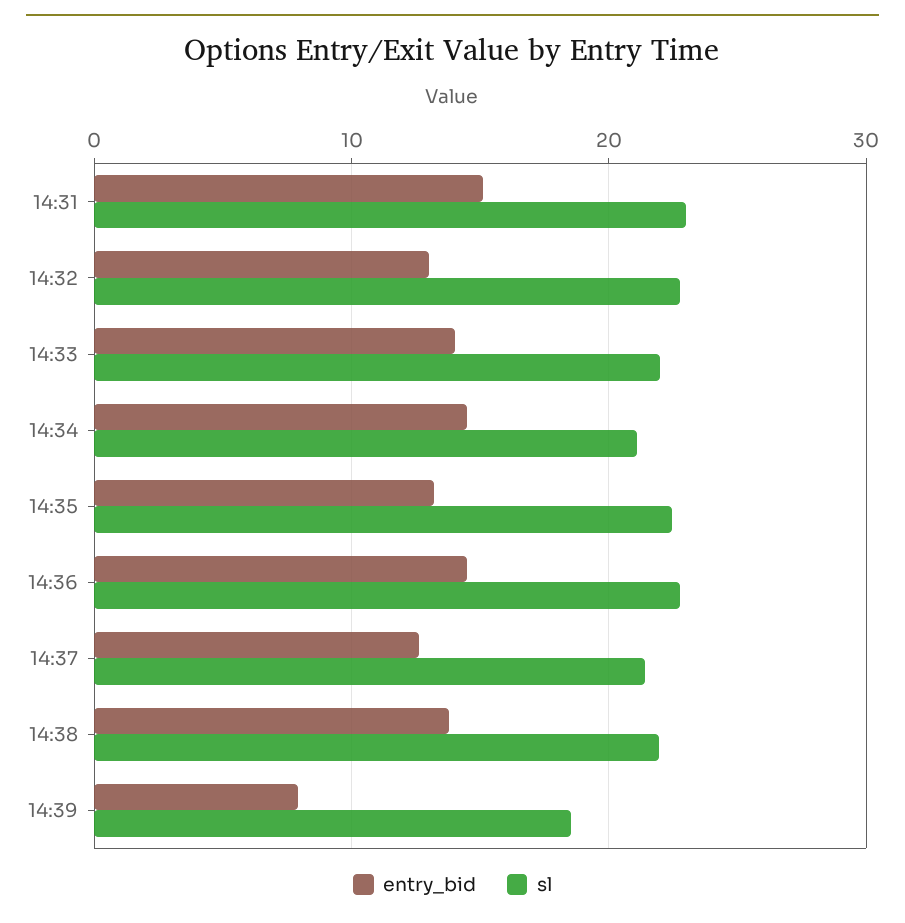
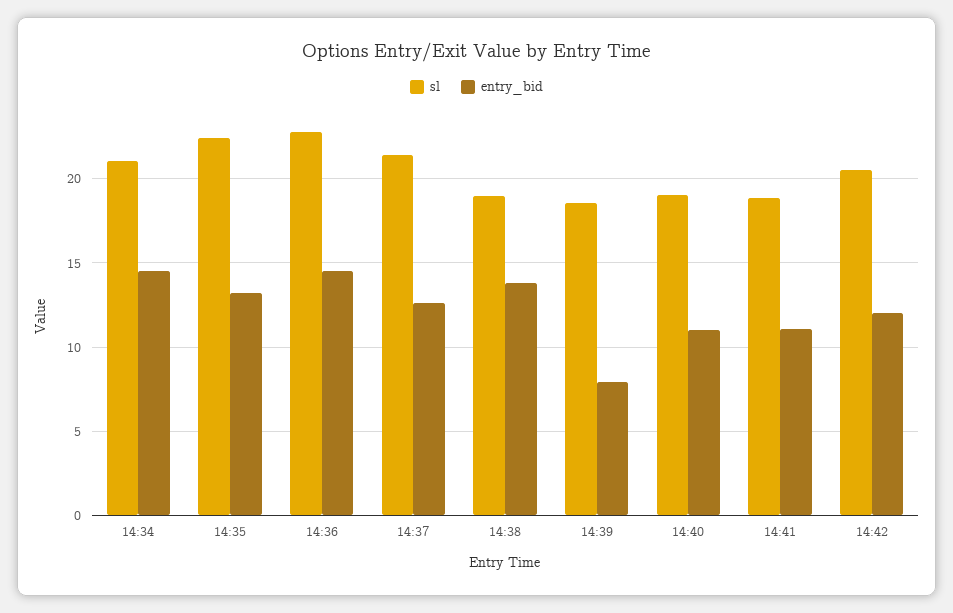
entry_bid, 14:31: 15 -> none
sl, 14:31: 23 -> none
entry_bid, 14:32: 13 -> none
sl, 14:32: 23 -> none
entry_bid, 14:33: 14 -> none
sl, 14:33: 22 -> none
sl, 14:38: 22 -> 19
sl, 14:40: none -> 19
entry_bid, 14:40: none -> 11
sl, 14:41: none -> 19
entry_bid, 14:41: none -> 11
sl, 14:42: none -> 20.5
entry_bid, 14:42: none -> 12

